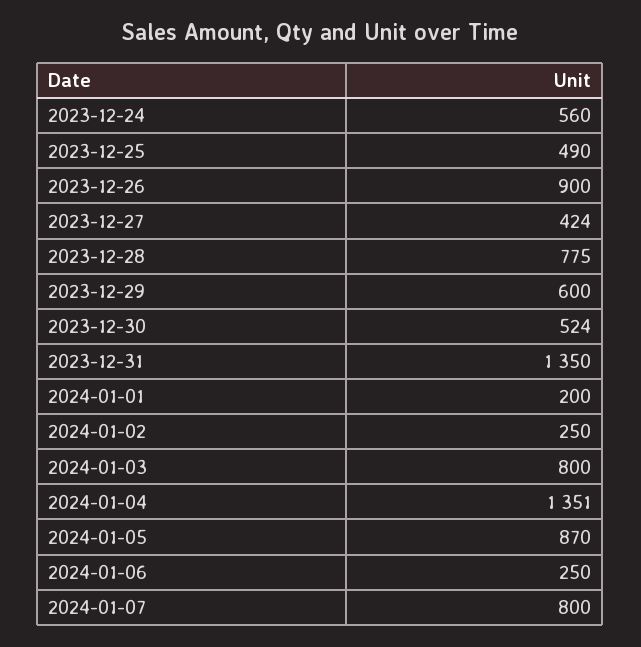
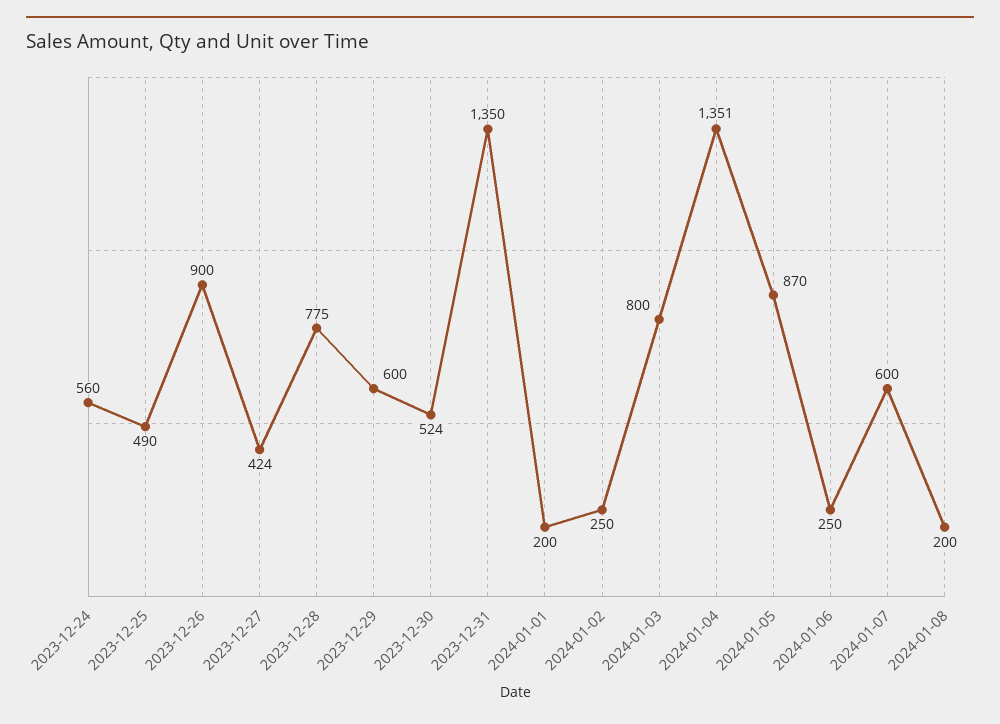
2024-01-07: 800 -> 600
2024-01-08: none -> 200

